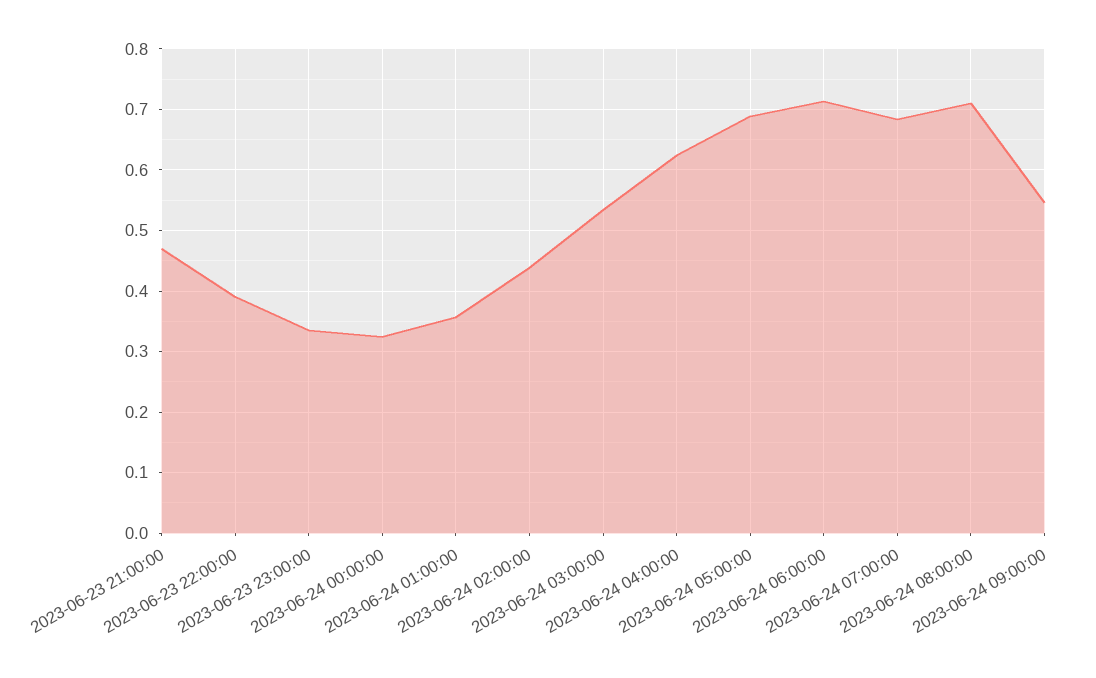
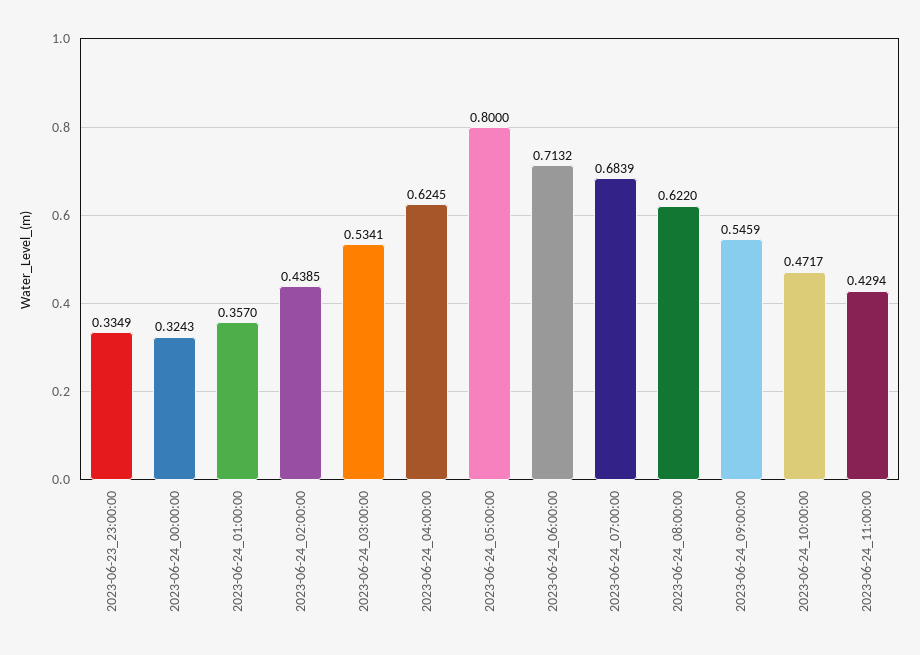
2023-06-23 21:00:00: 0.47 -> none
2023-06-23 22:00:00: 0.39 -> none
2023-06-24 05:00:00: 0.69 -> 0.8
2023-06-24 08:00:00: 0.71 -> 0.622
2023-06-24_10:00:00: none -> 0.4717
2023-06-24_11:00:00: none -> 0.4294

